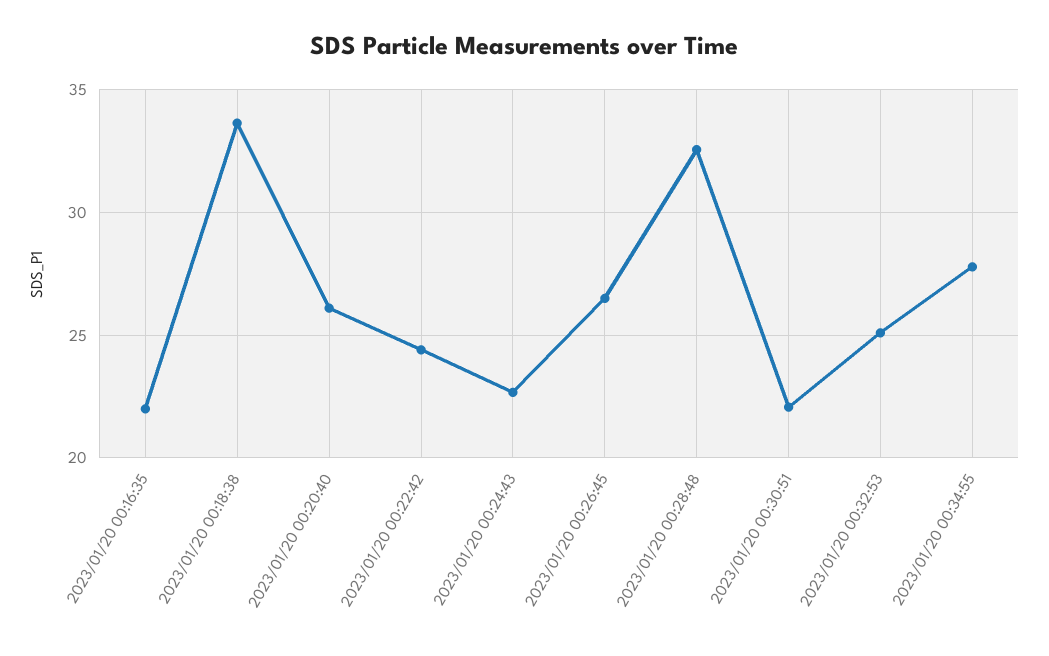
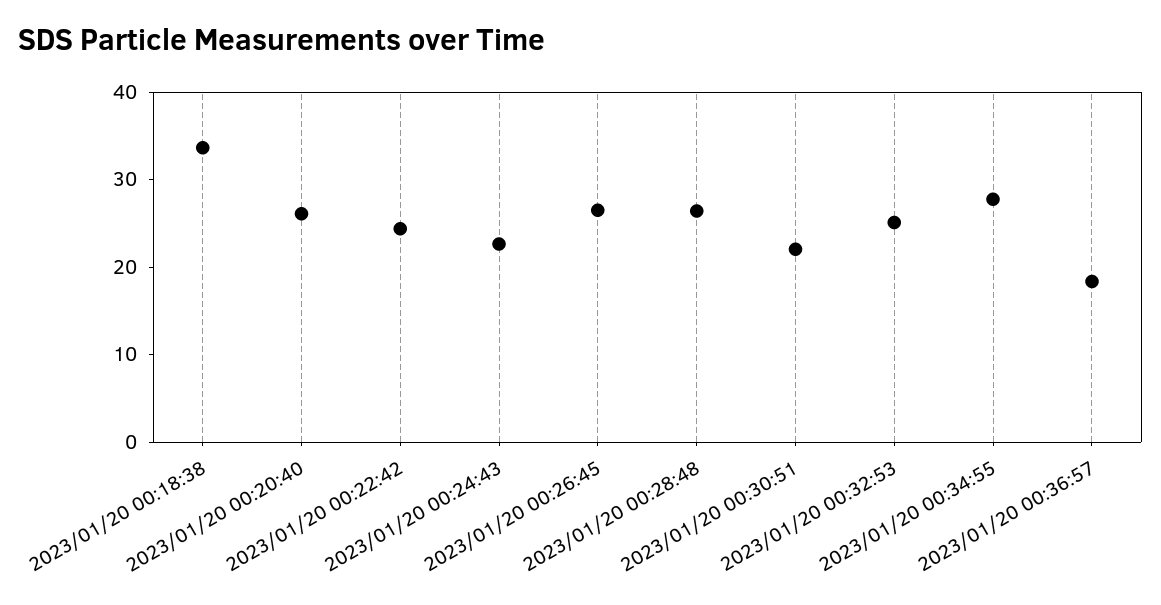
2023/01/20 00:16:35: 22 -> none
2023/01/20 00:28:48: 32.5 -> 26
2023/01/20 00:36:57: none -> 18

